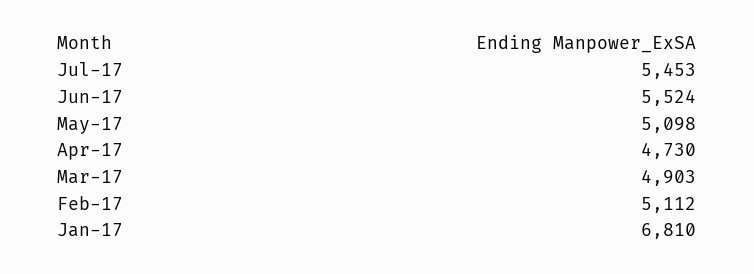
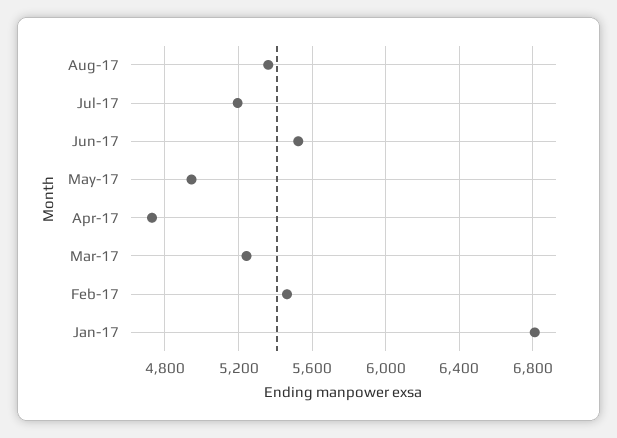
Jul-17: 5453 -> 5200
May-17: 5098 -> 4950
Mar-17: 4903 -> 5250
Feb-17: 5112 -> 5450
Aug-17: none -> 5350

